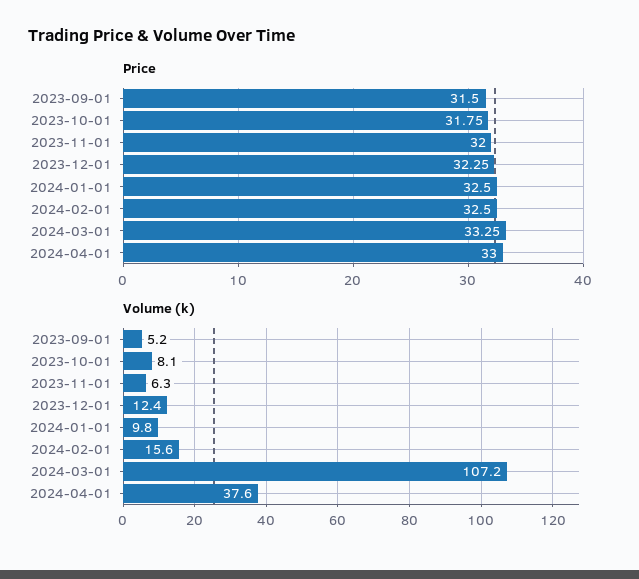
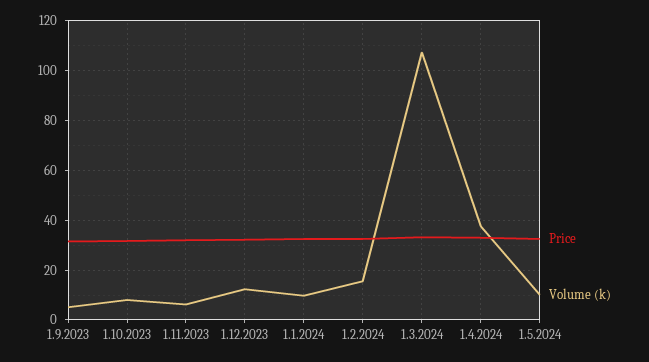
Price, 1.5.2024: none -> 32.5
Volume (k), 1.5.2024: none -> 10

